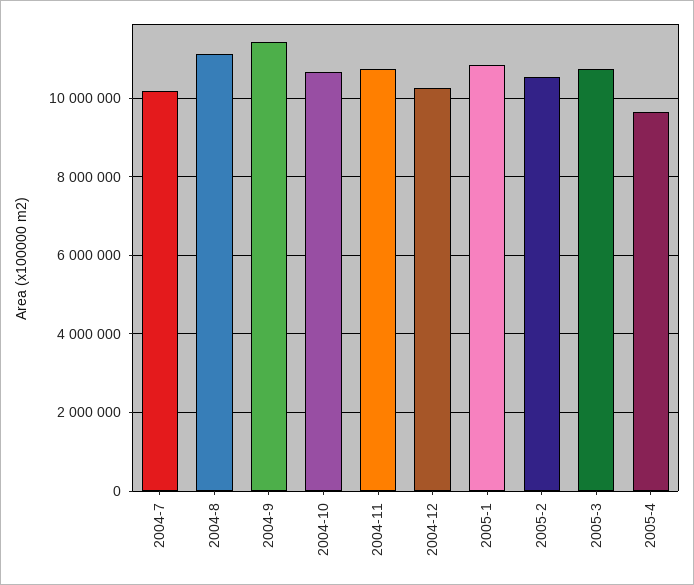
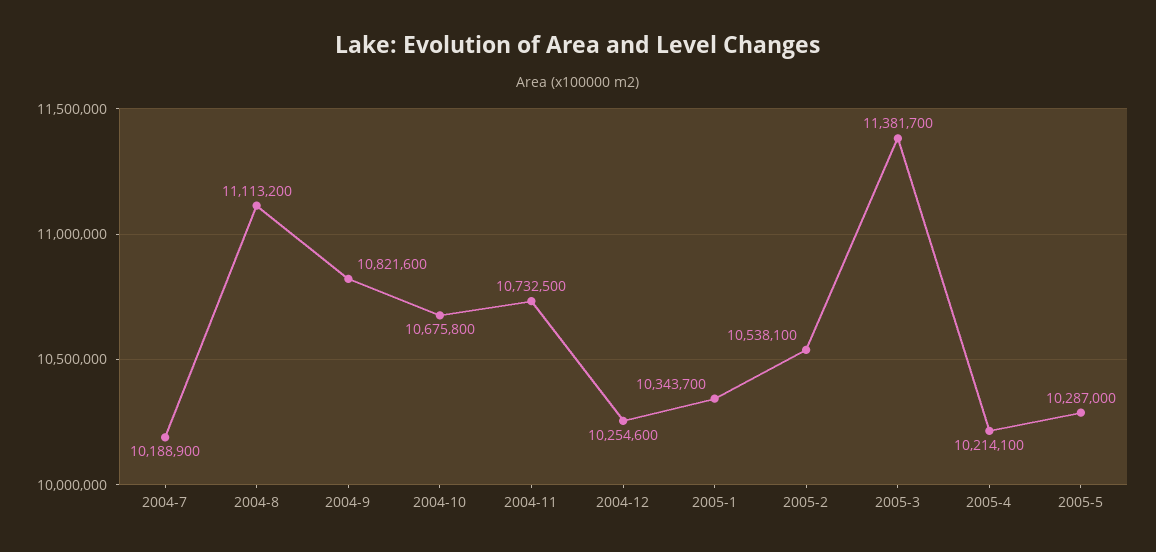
2004-9: 11400000 -> 10821600
2005-1: 10800000 -> 10343700
2005-3: 10800000 -> 11381700
2005-4: 9600000 -> 10214100
2005-5: none -> 10287000

